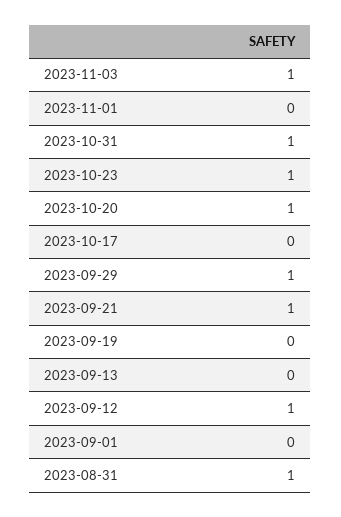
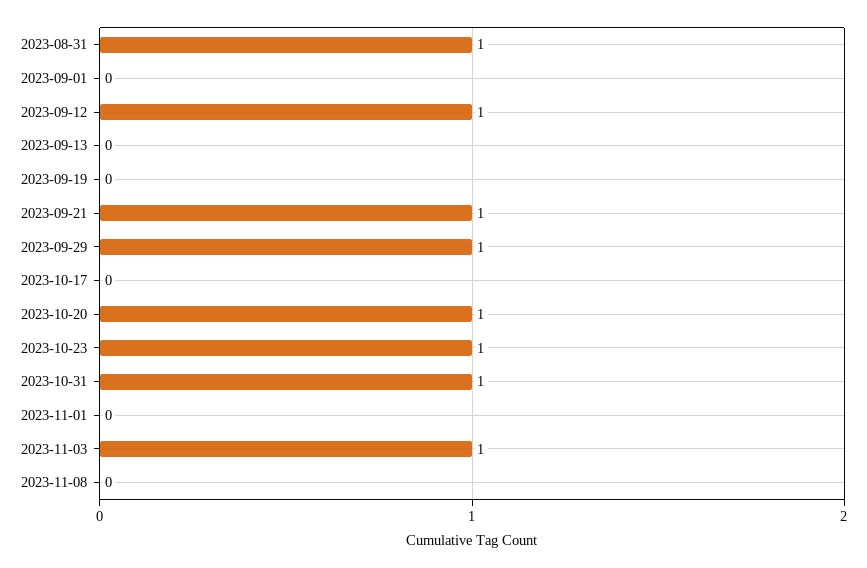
2023-11-08: none -> 0

